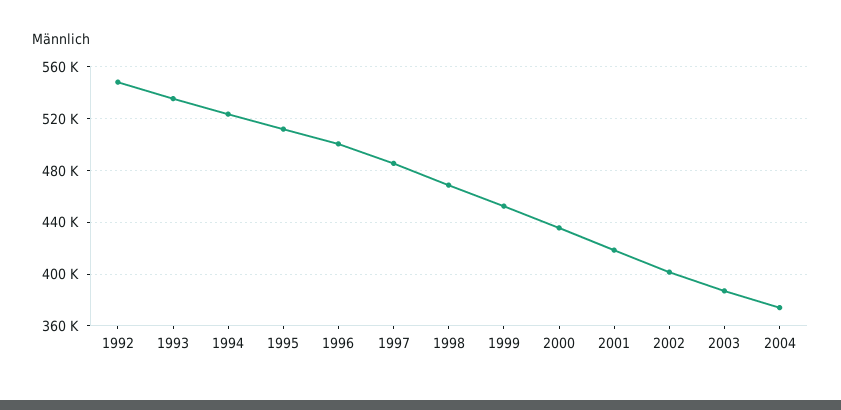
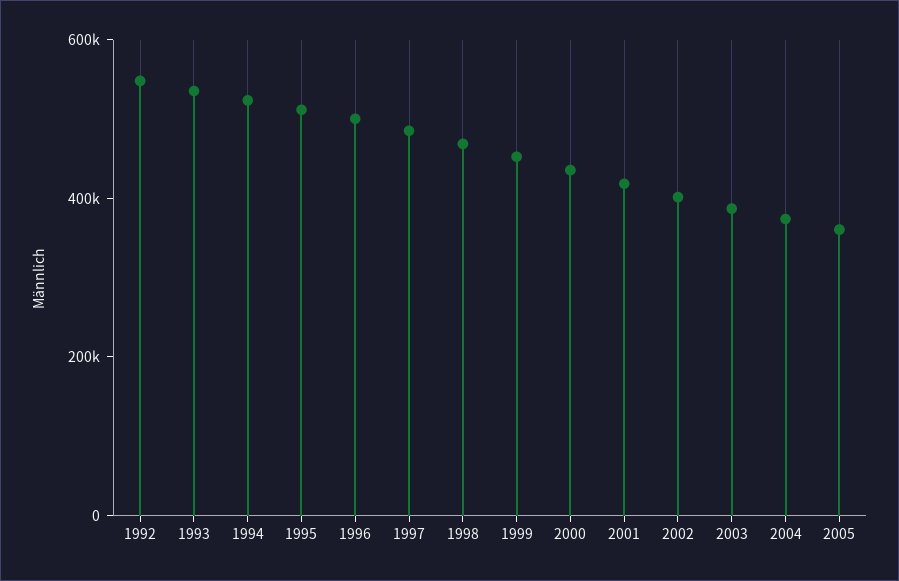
2005: none -> 350000

